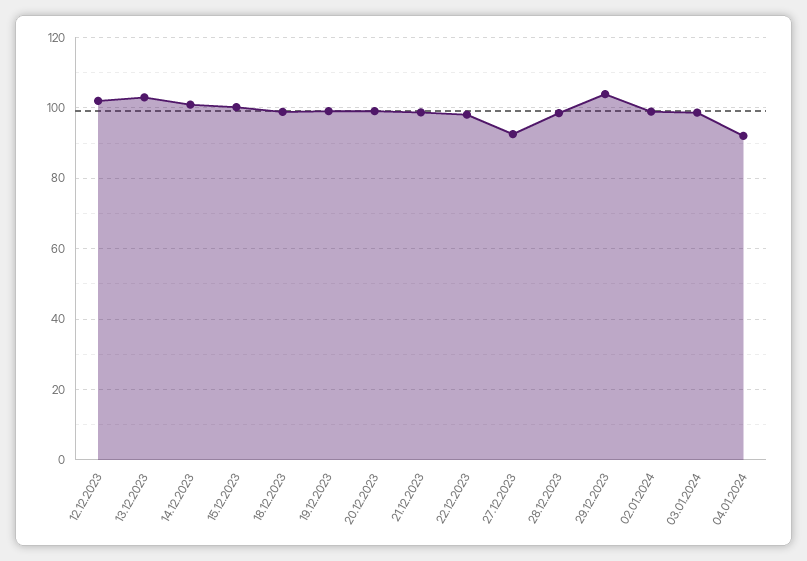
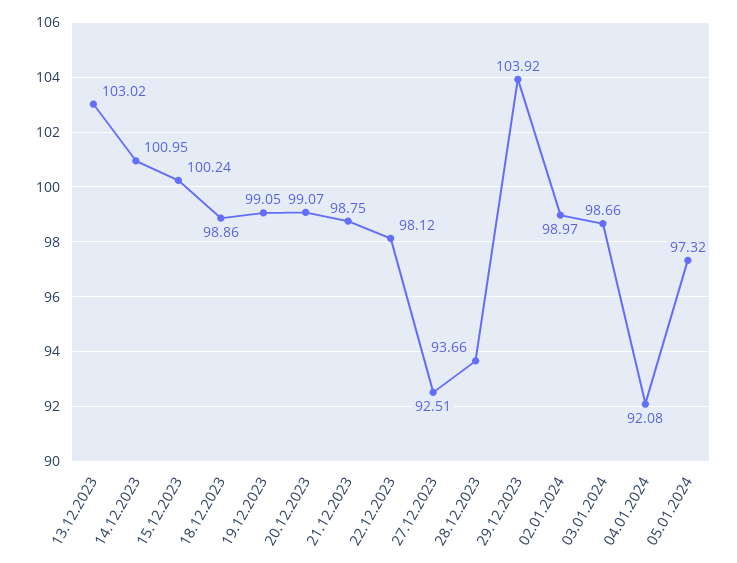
12.12.2023: 102 -> none
28.12.2023: 98 -> 93.66
05.01.2024: none -> 97.32

